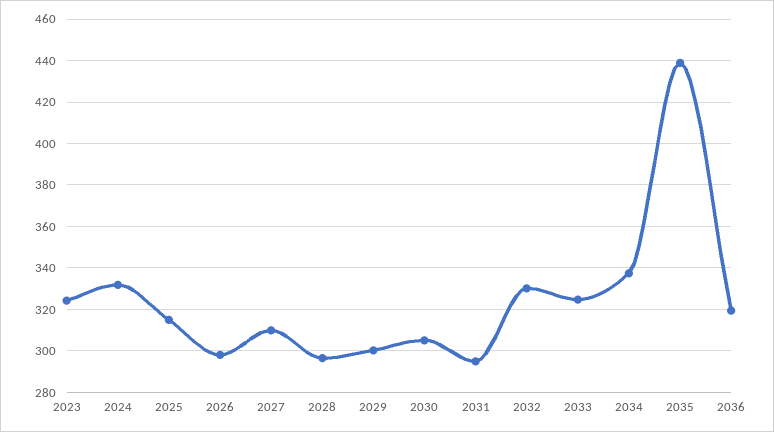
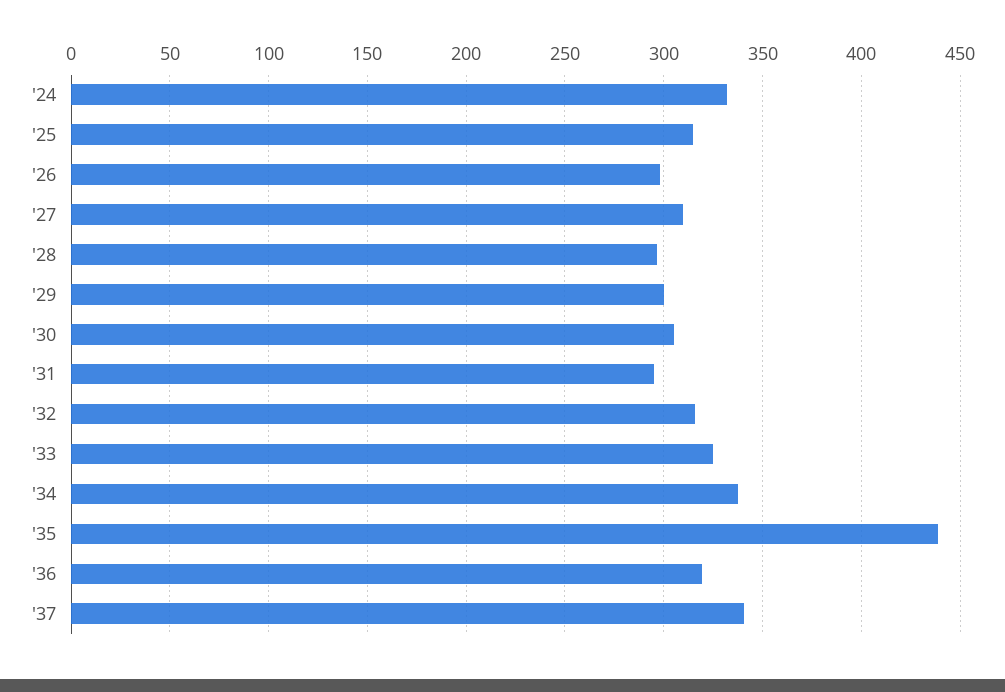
2023: 325 -> none
2032: 330 -> 315
'37: none -> 340

